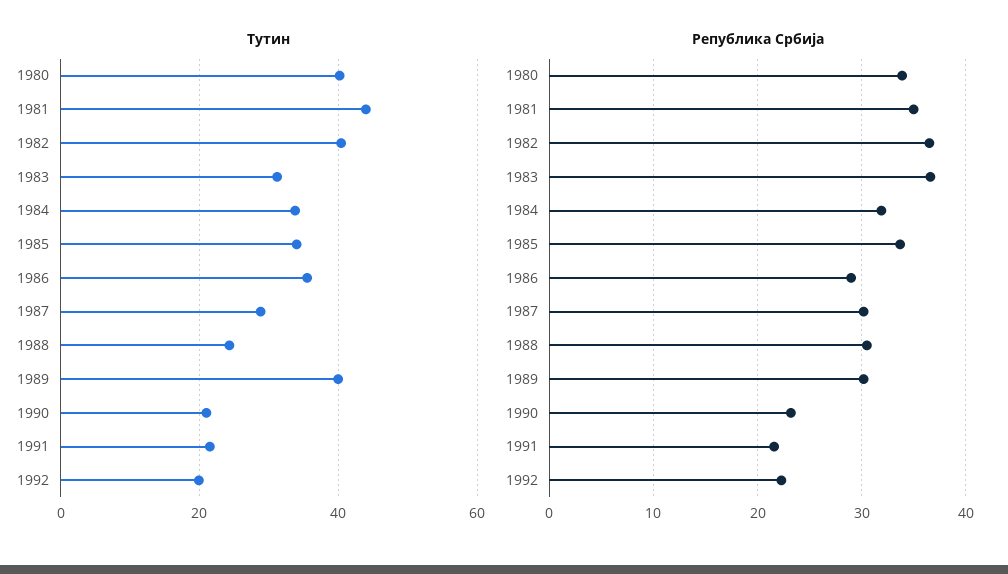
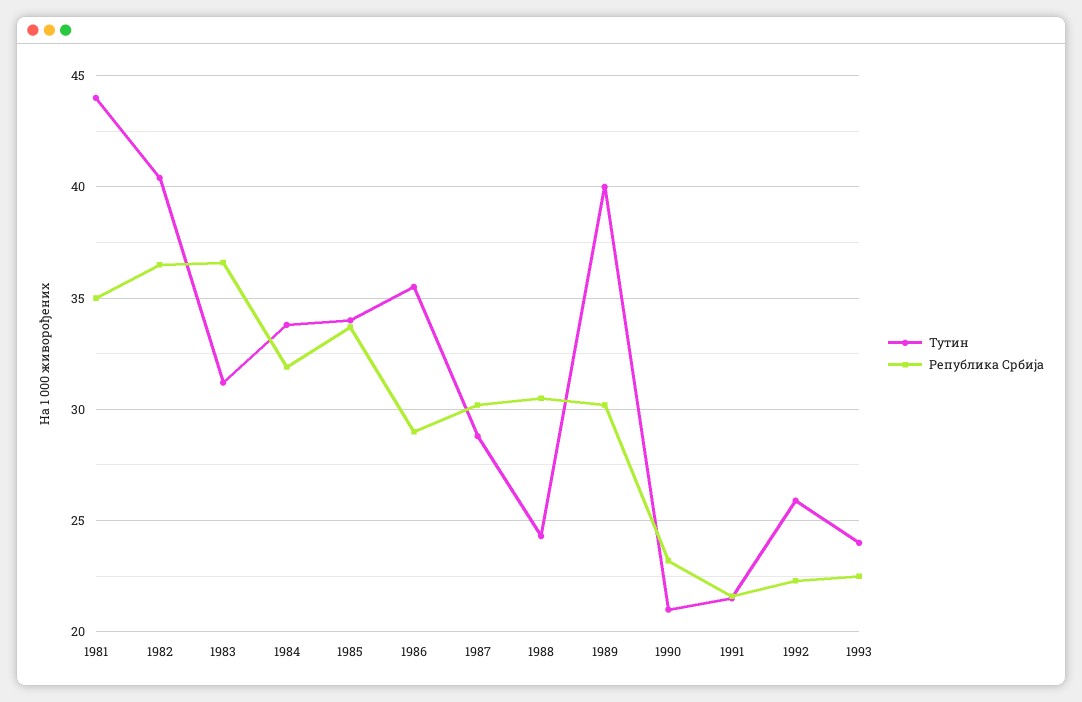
Тутин, 1980: 40 -> none
Тутин, 1992: 20 -> 26
Република Србија, 1980: 34 -> none
Тутин, 1993: none -> 24
Република Србија, 1993: none -> 22.5

